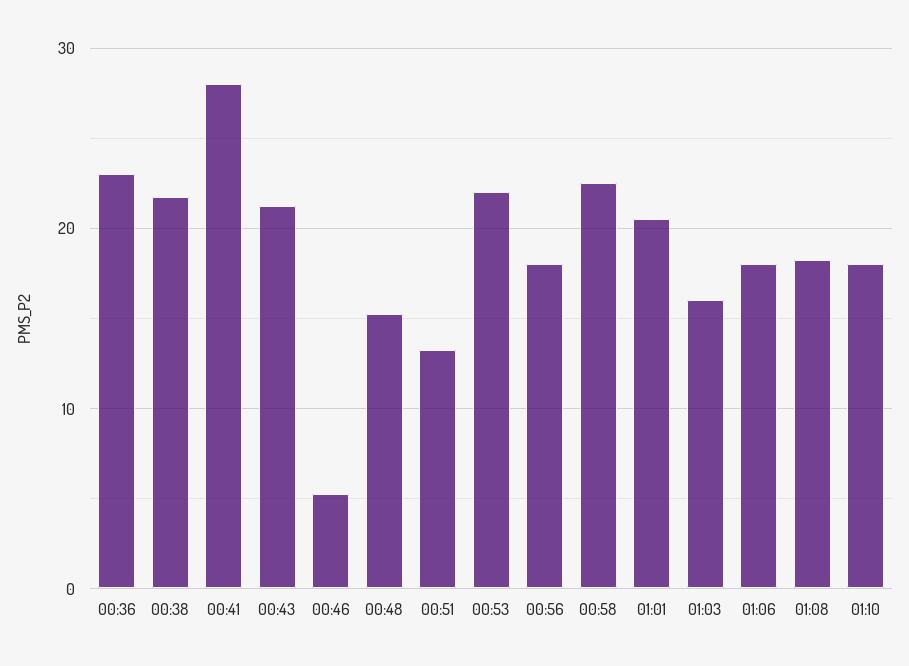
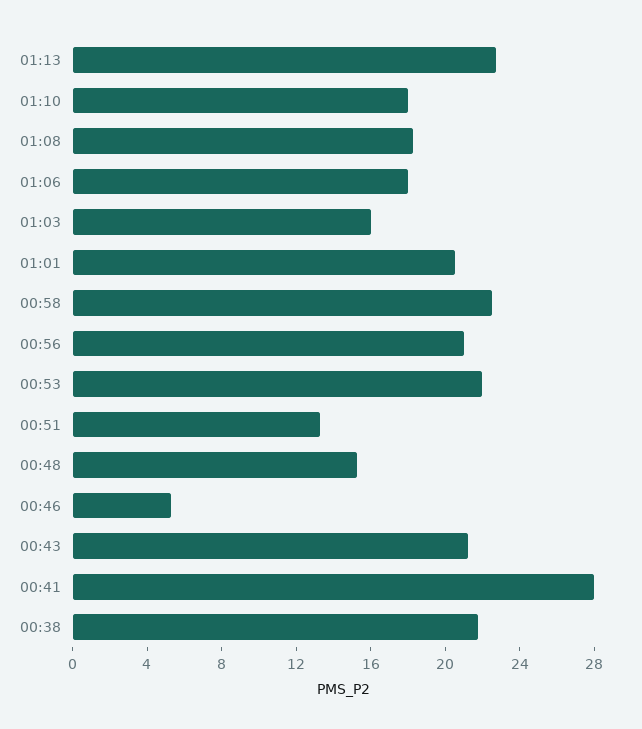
00:36: 23 -> none
00:56: 18 -> 21
01:13: none -> 23

